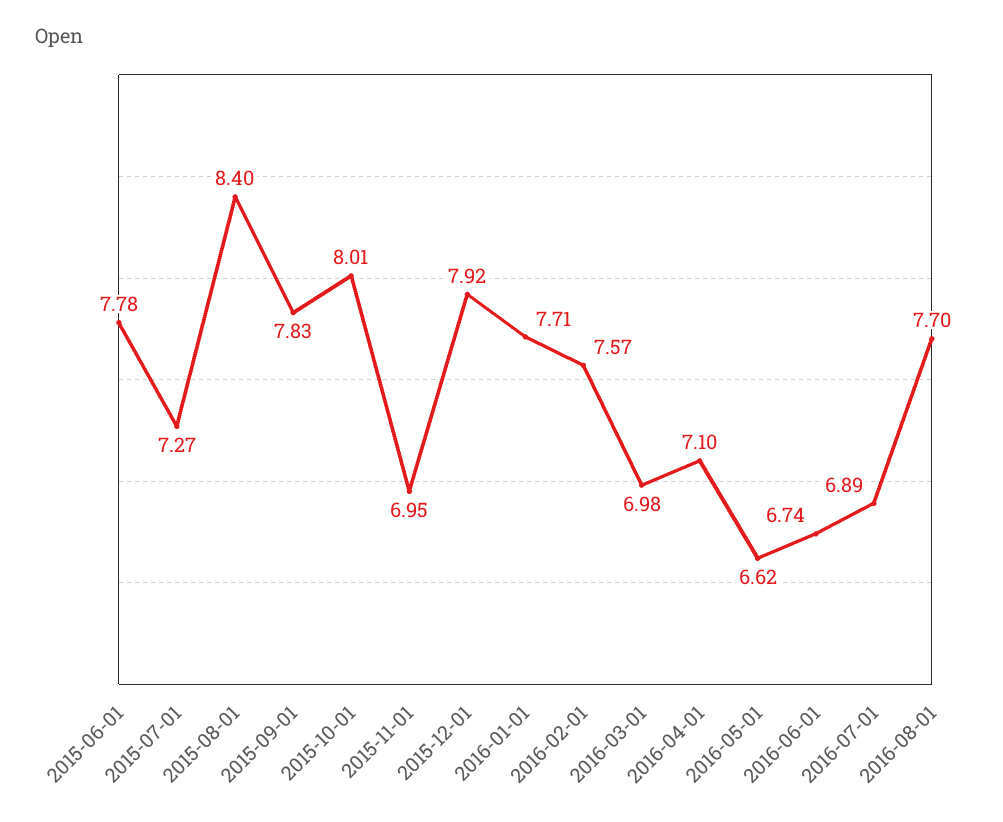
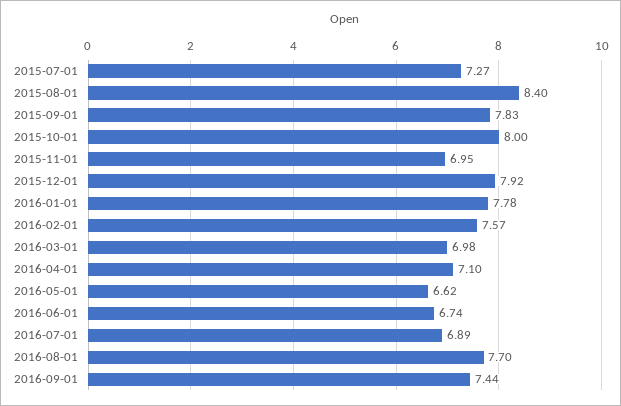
2015-06-01: 7.78 -> none
2015-10-01: 8.01 -> 8
2016-01-01: 7.71 -> 7.78
2016-09-01: none -> 7.44

